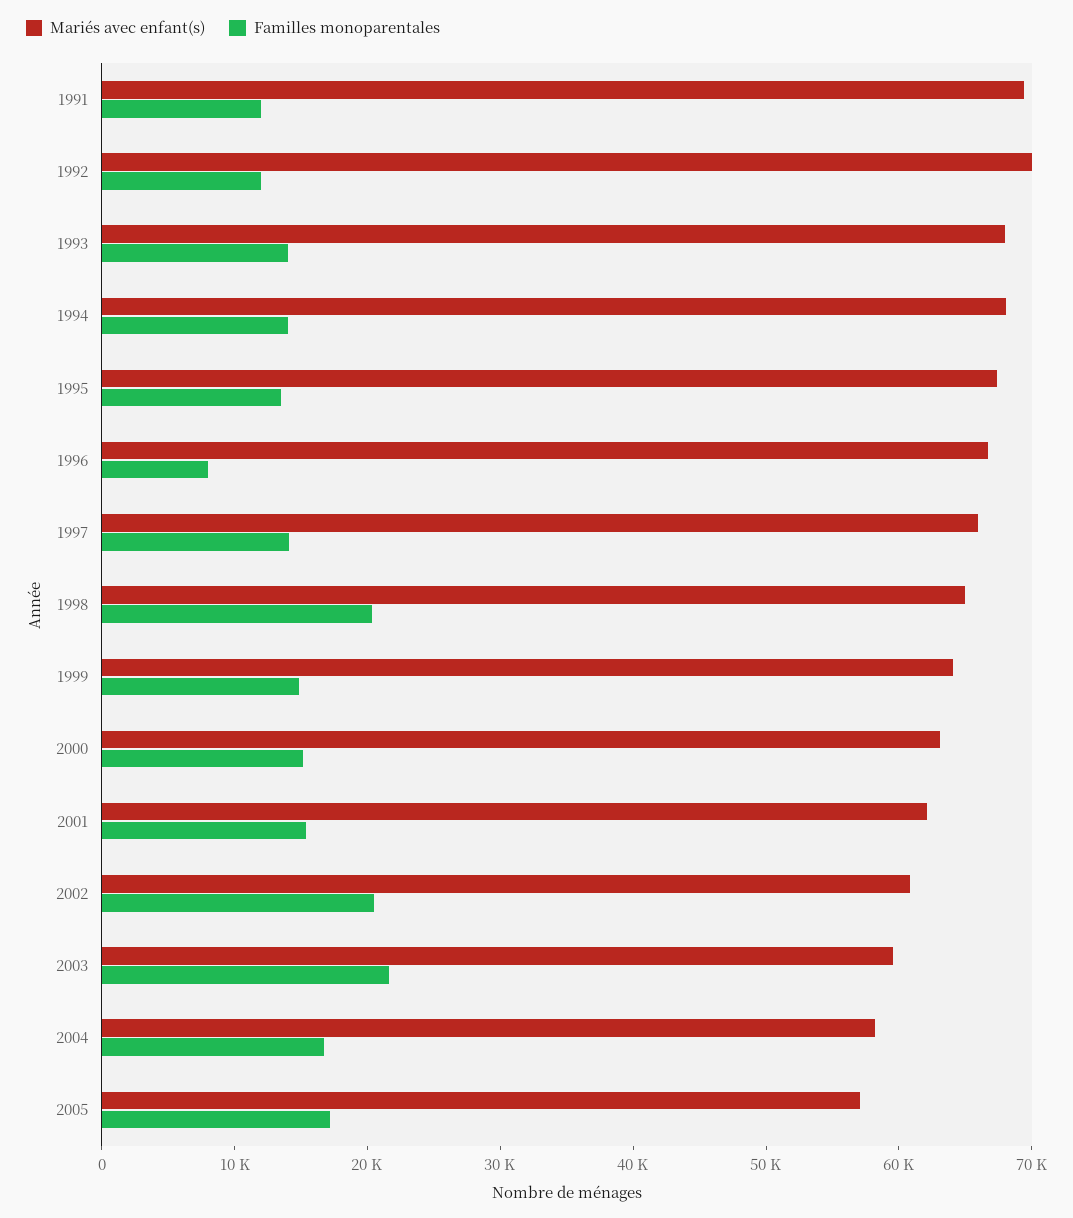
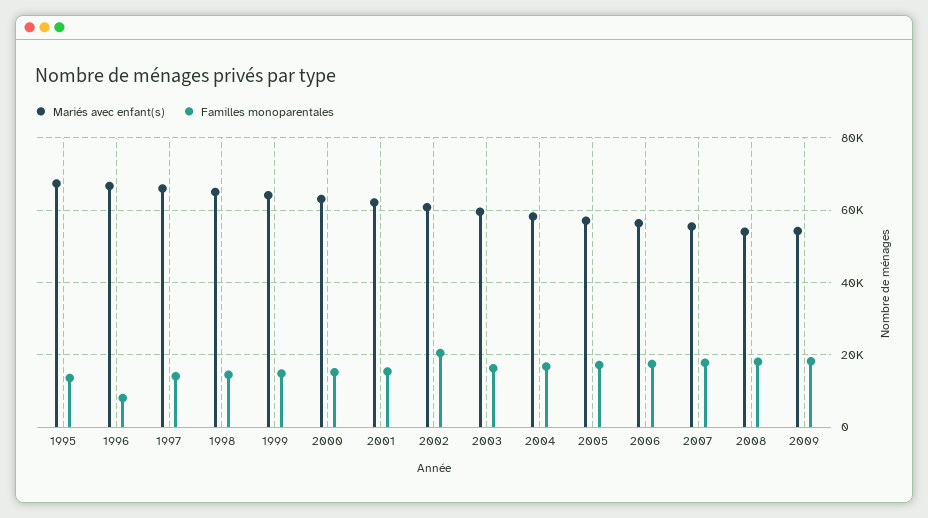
Mariés avec enfant(s), 1991: 70000 -> none
Familles monoparentales, 1991: 12000 -> none
Mariés avec enfant(s), 1992: 70000 -> none
Familles monoparentales, 1992: 12000 -> none
Mariés avec enfant(s), 1993: 68000 -> none
Familles monoparentales, 1993: 14000 -> none
Mariés avec enfant(s), 1994: 68000 -> none
Familles monoparentales, 1994: 14000 -> none
Familles monoparentales, 1998: 20000 -> 14000
Familles monoparentales, 2003: 22000 -> 16000
Mariés avec enfant(s), 2006: none -> 56000
Familles monoparentales, 2006: none -> 18000
Mariés avec enfant(s), 2007: none -> 56000
Familles monoparentales, 2007: none -> 18000
Mariés avec enfant(s), 2008: none -> 54000
Familles monoparentales, 2008: none -> 18000
Mariés avec enfant(s), 2009: none -> 54000
Familles monoparentales, 2009: none -> 18000

